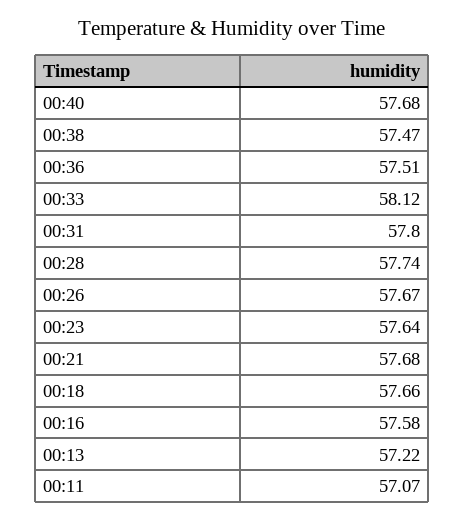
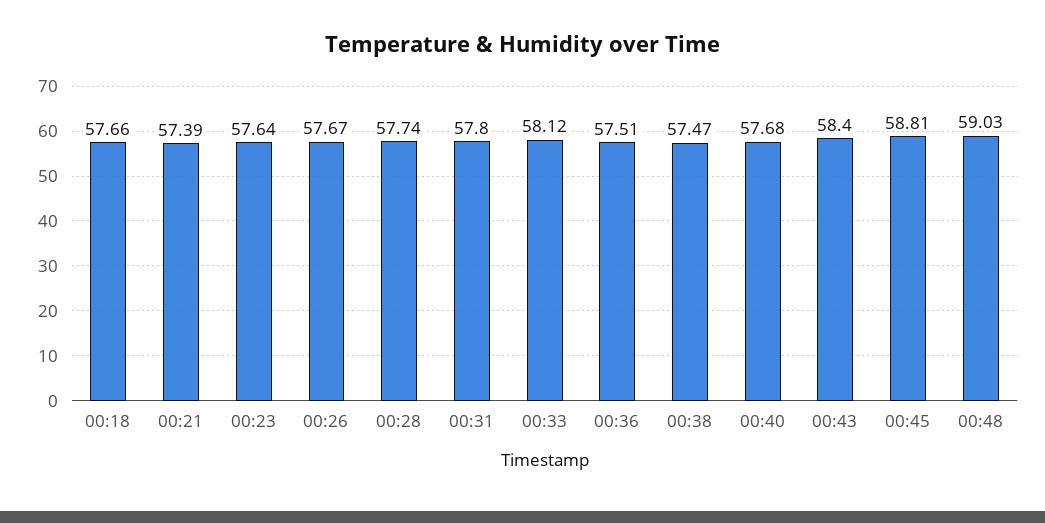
00:21: 57.68 -> 57.39
00:16: 57.58 -> none
00:13: 57.22 -> none
00:11: 57.07 -> none
00:43: none -> 58.4
00:45: none -> 58.81
00:48: none -> 59.03

